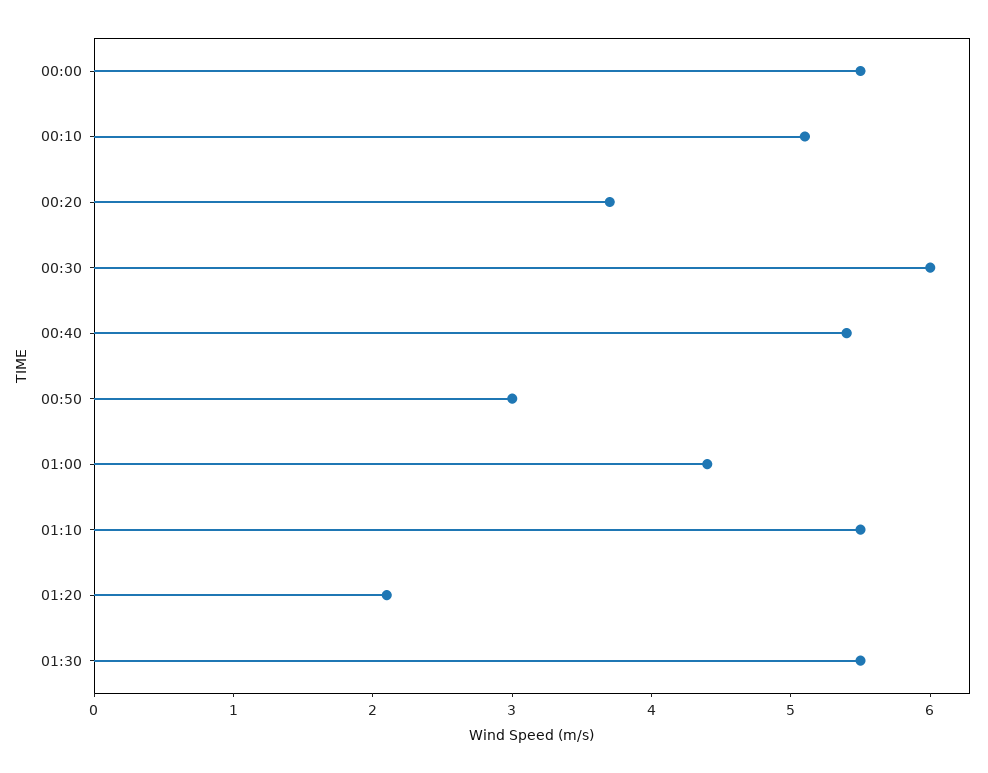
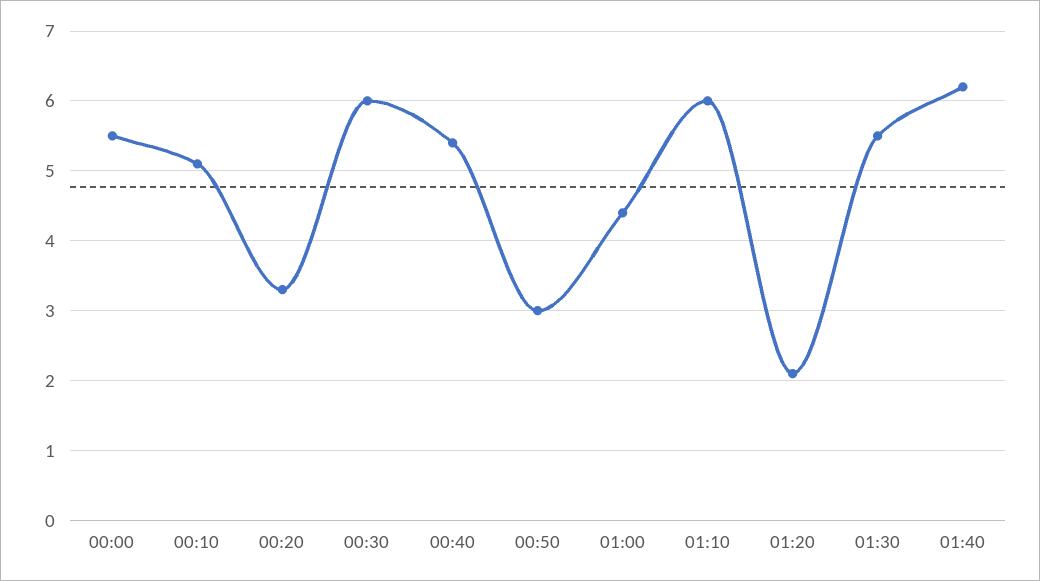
00:20: 3.7 -> 3.3
01:10: 5.5 -> 6
01:40: none -> 6.2

